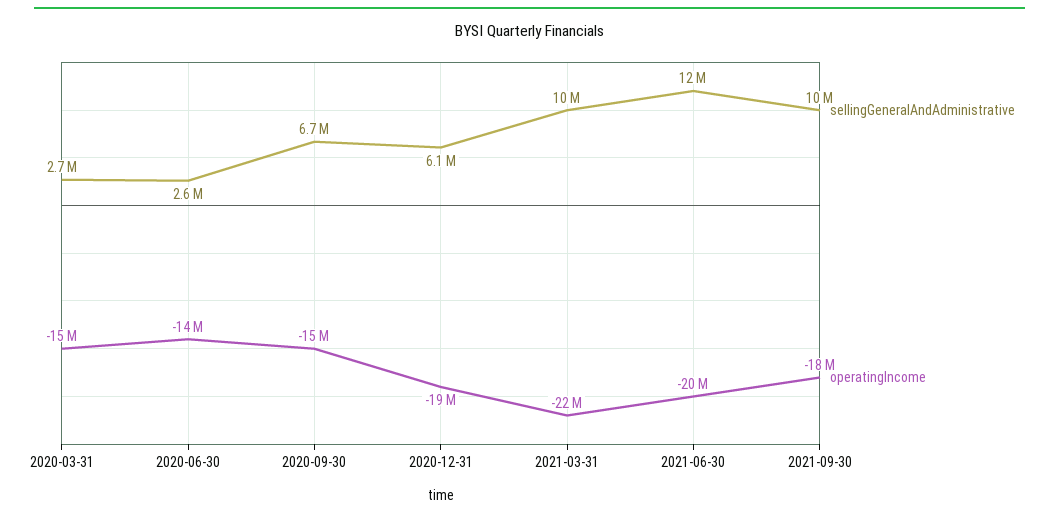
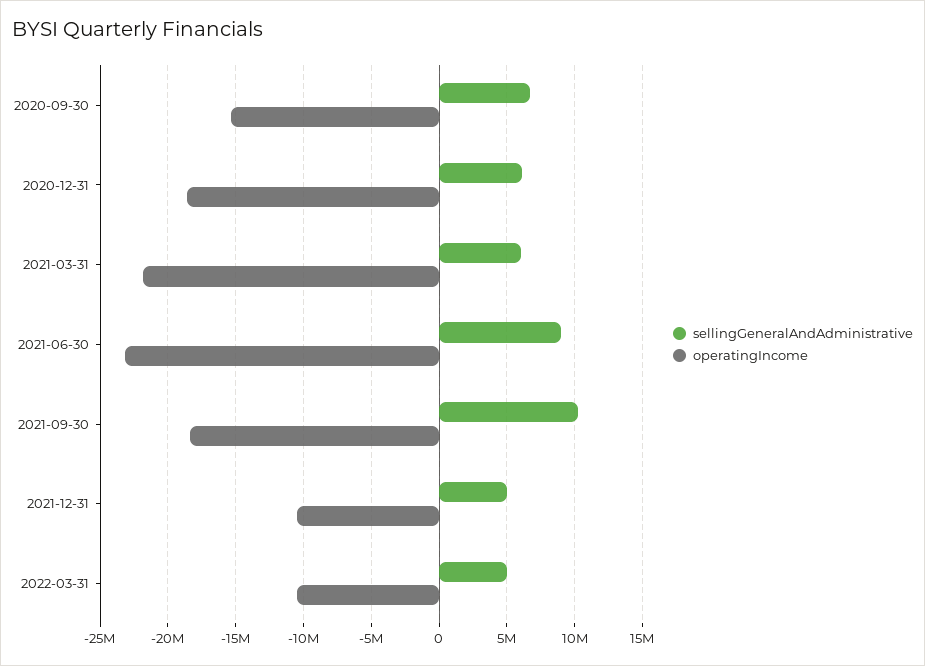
sellingGeneralAndAdministrative, 2020-03-31: 2700000 -> none
operatingIncome, 2020-03-31: -15000000 -> none
sellingGeneralAndAdministrative, 2020-06-30: 2600000 -> none
operatingIncome, 2020-06-30: -14000000 -> none
sellingGeneralAndAdministrative, 2021-03-31: 10000000 -> 6000000
sellingGeneralAndAdministrative, 2021-06-30: 12000000 -> 9000000
operatingIncome, 2021-06-30: -20000000 -> -23000000
sellingGeneralAndAdministrative, 2021-12-31: none -> 5000000
operatingIncome, 2021-12-31: none -> -10500000
sellingGeneralAndAdministrative, 2022-03-31: none -> 5000000
operatingIncome, 2022-03-31: none -> -10500000

